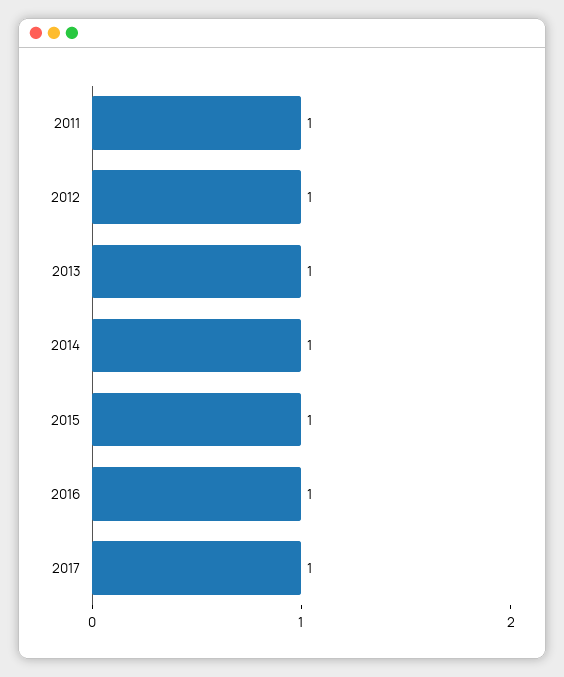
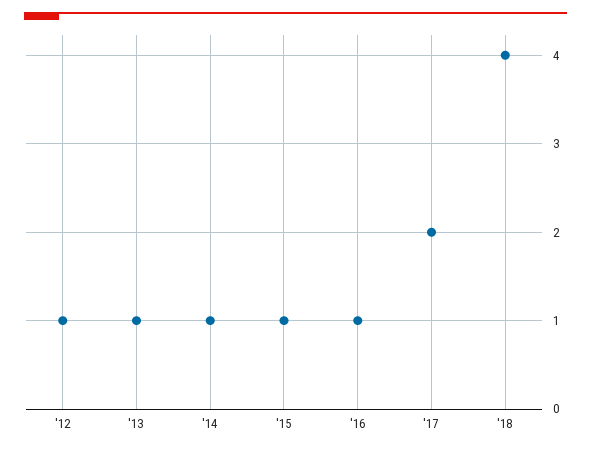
2011: 1 -> none
2017: 1 -> 2
'18: none -> 4

